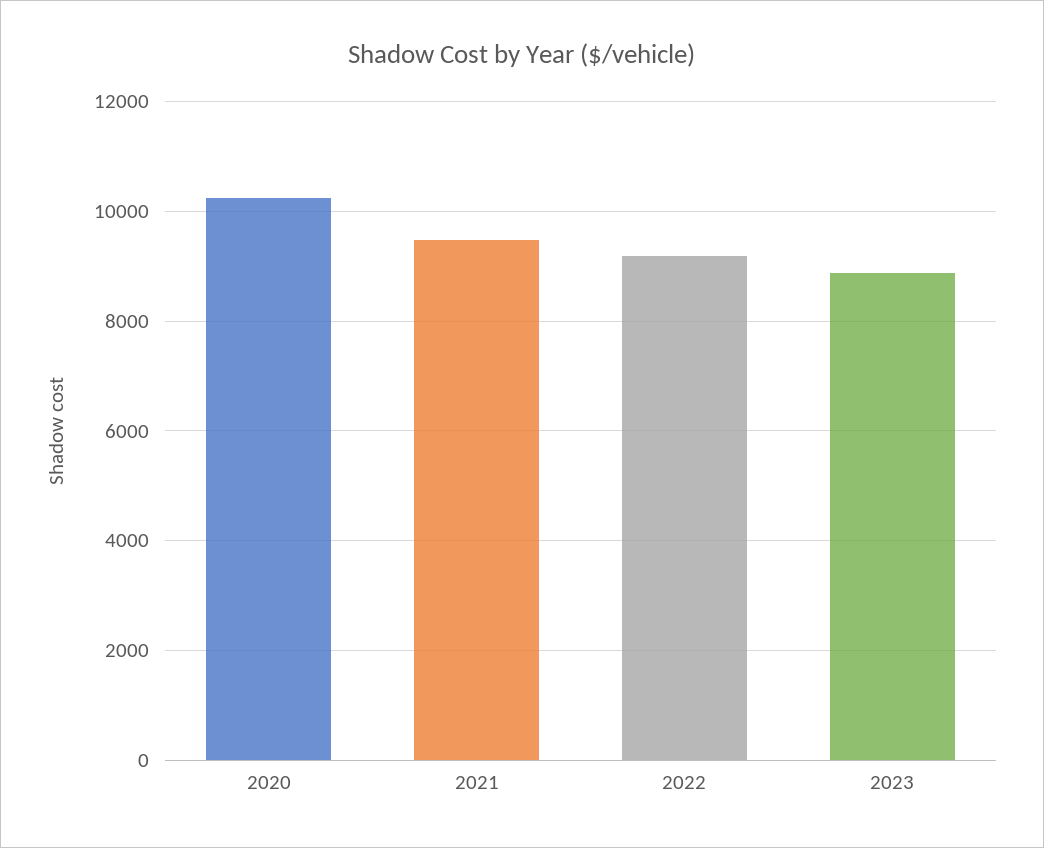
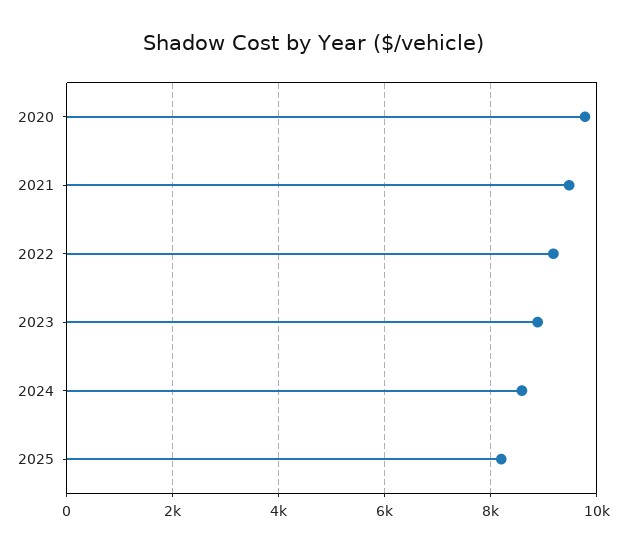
2020: 10200 -> 9800
2024: none -> 8600
2025: none -> 8200

